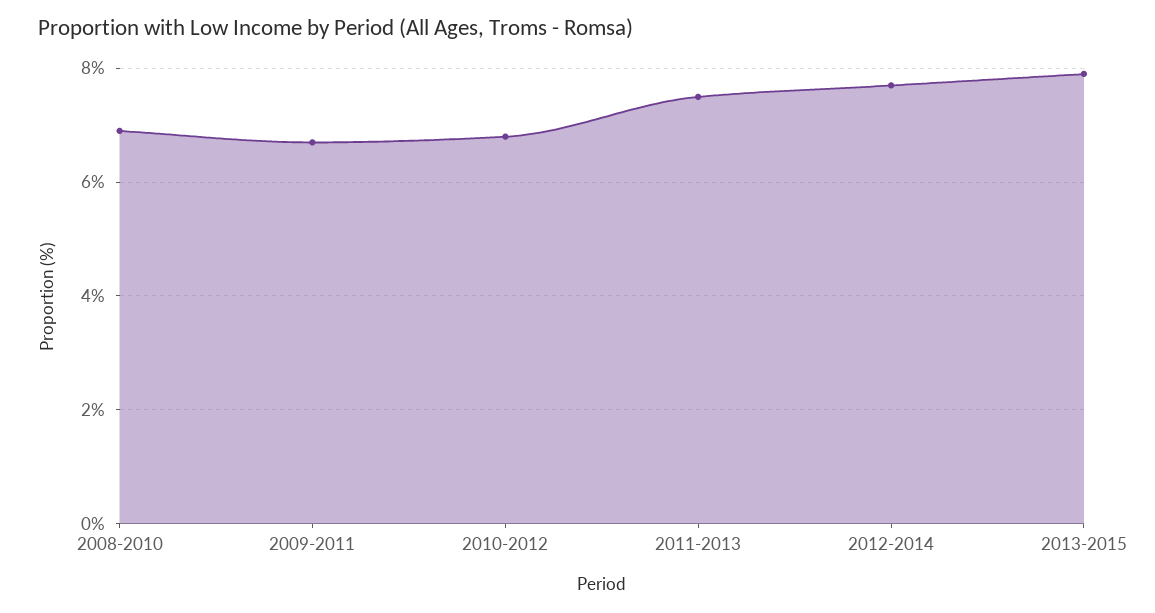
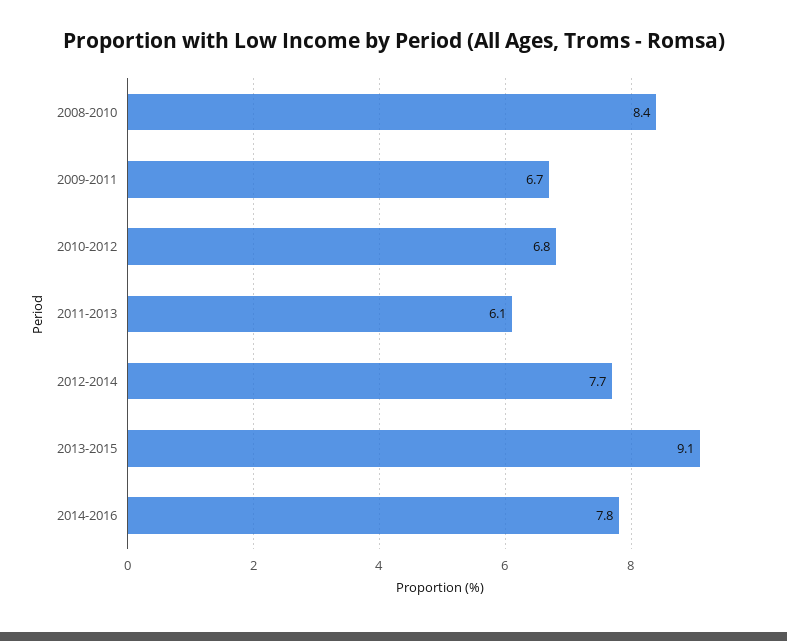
2008-2010: 7 -> 8.4
2011-2013: 7.5 -> 6.1
2013-2015: 8 -> 9.1
2014-2016: none -> 7.8

